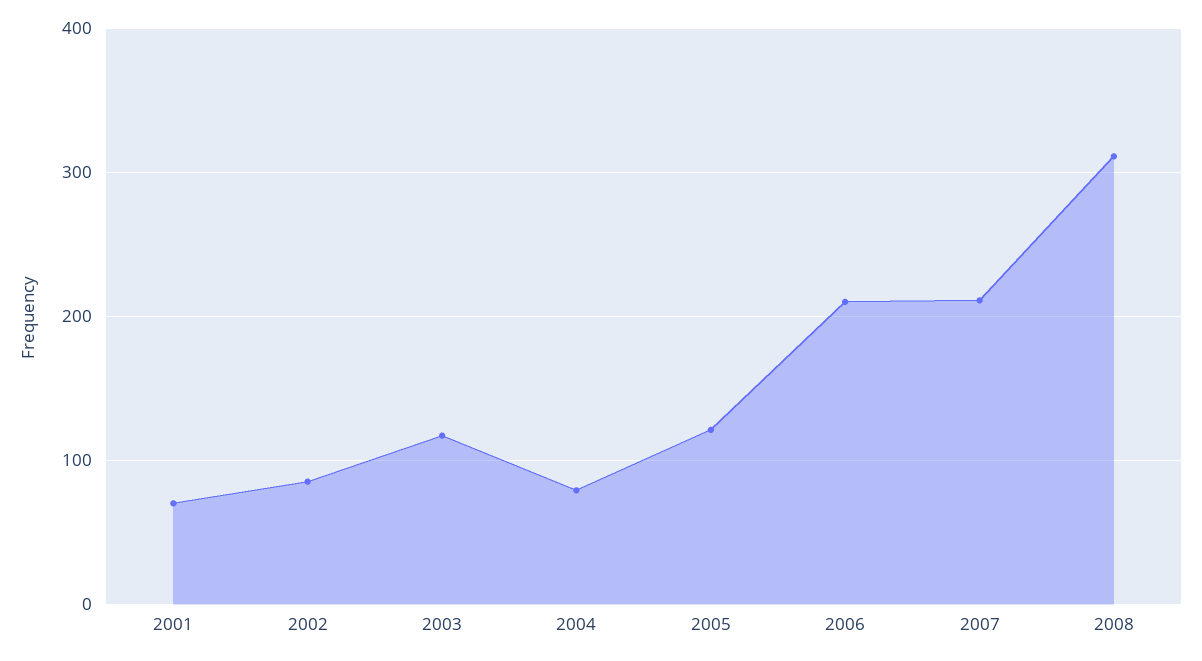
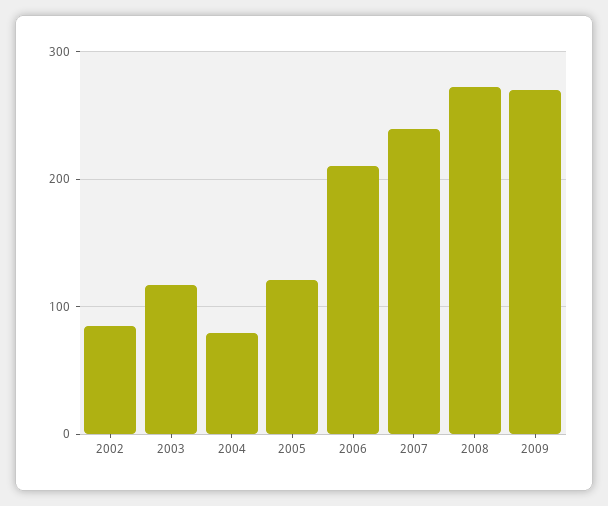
2001: 70 -> none
2007: 210 -> 240
2008: 310 -> 270
2009: none -> 270

